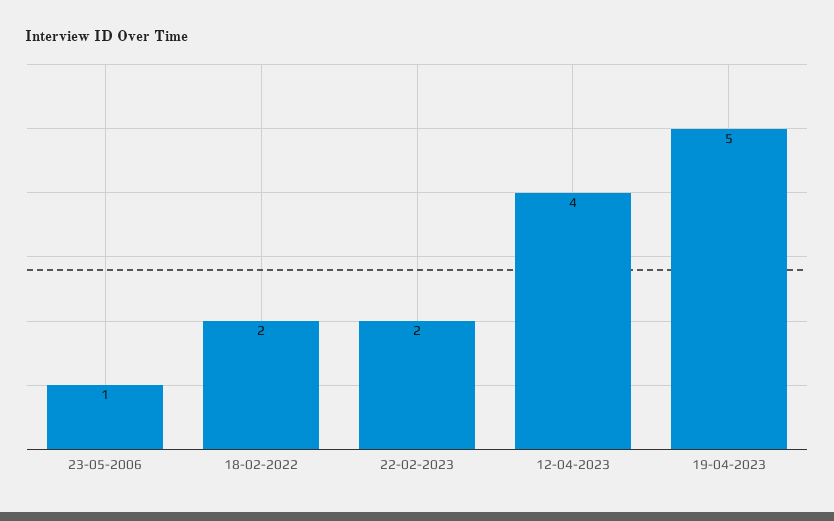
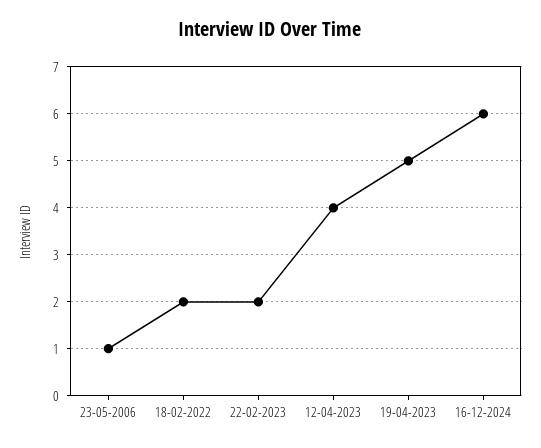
16-12-2024: none -> 6

